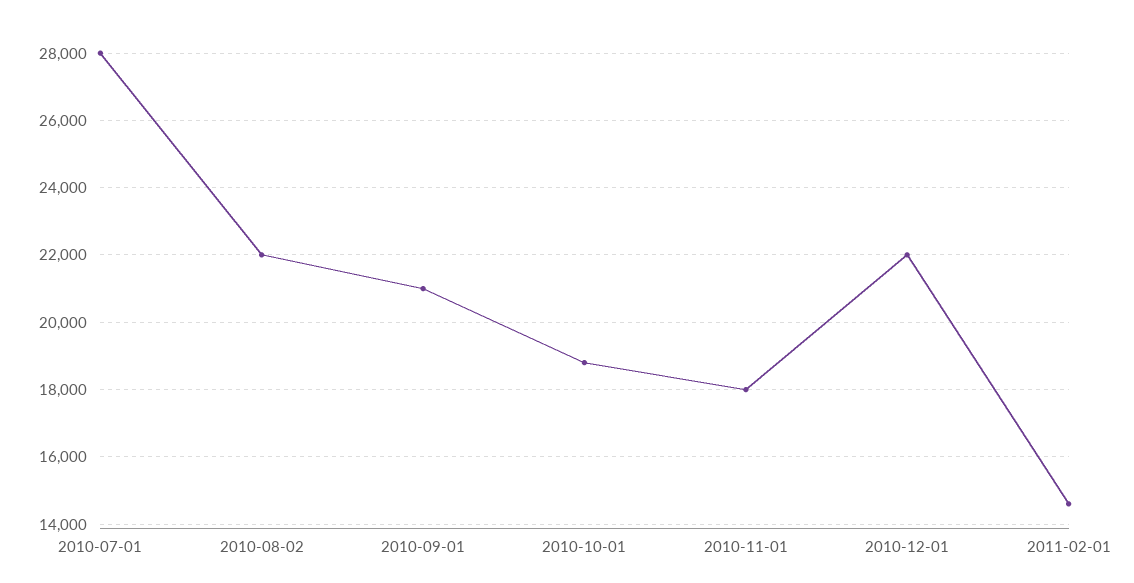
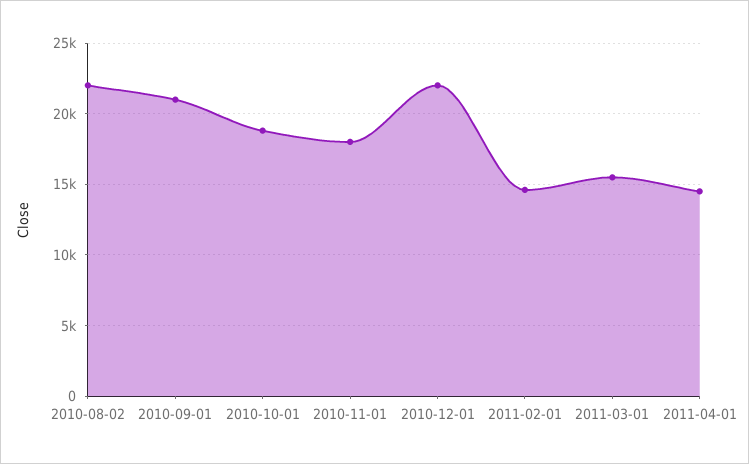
2010-07-01: 28000 -> none
2011-03-01: none -> 15500
2011-04-01: none -> 14500

